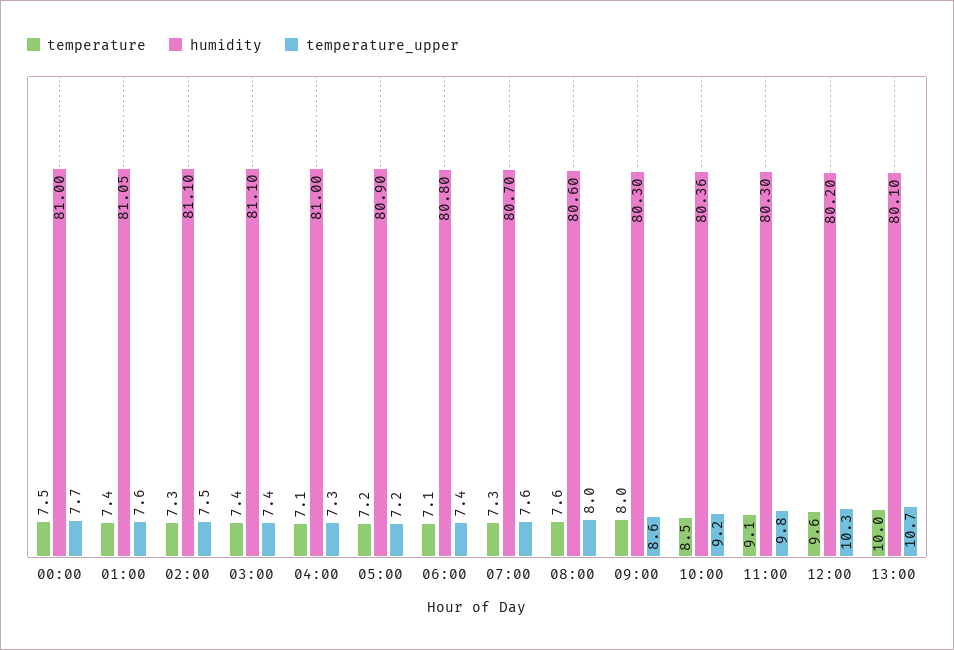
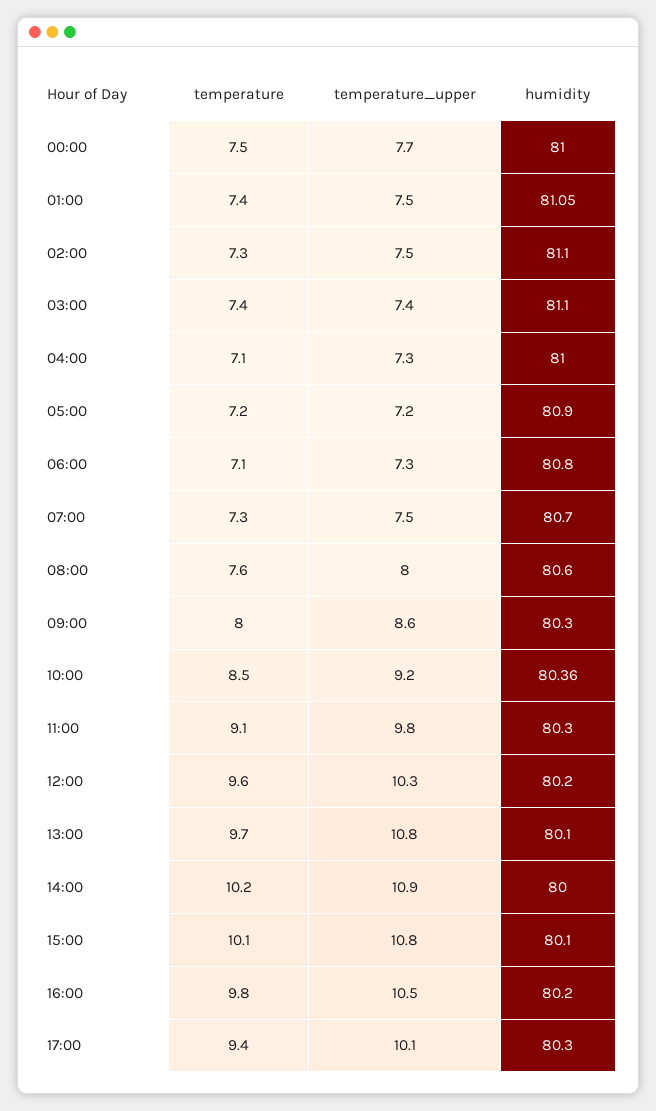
temperature_upper, 01:00: 7.6 -> 7.5
temperature_upper, 06:00: 7.4 -> 7.3
temperature_upper, 07:00: 7.6 -> 7.5
temperature, 13:00: 10 -> 9.7
temperature_upper, 13:00: 10.7 -> 10.8
temperature, 14:00: none -> 10.2
temperature_upper, 14:00: none -> 10.9
humidity, 14:00: none -> 80
temperature, 15:00: none -> 10.1
temperature_upper, 15:00: none -> 10.8
humidity, 15:00: none -> 80.1
temperature, 16:00: none -> 9.8
temperature_upper, 16:00: none -> 10.5
humidity, 16:00: none -> 80.2
temperature, 17:00: none -> 9.4
temperature_upper, 17:00: none -> 10.1
humidity, 17:00: none -> 80.3

